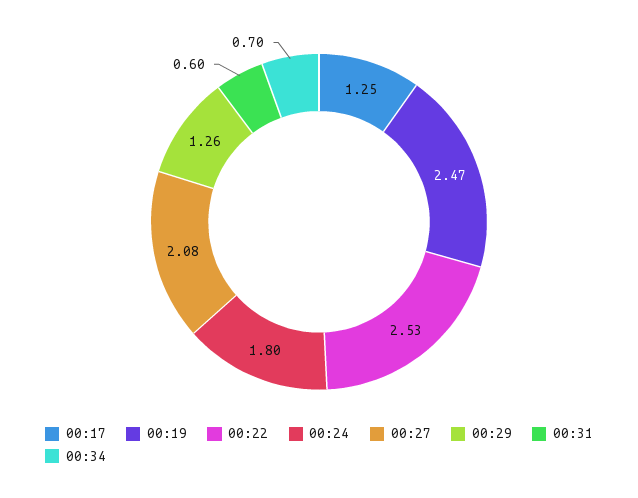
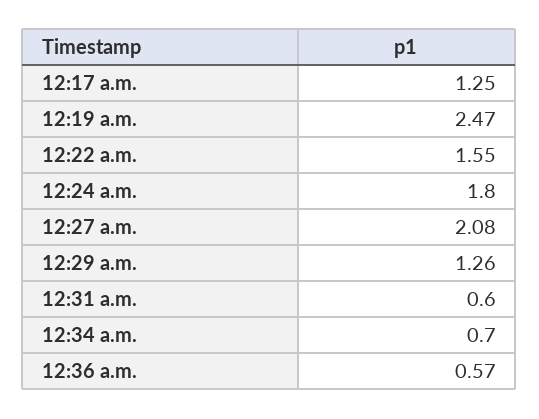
00:22: 2.53 -> 1.55
12:36 a.m.: none -> 0.57

